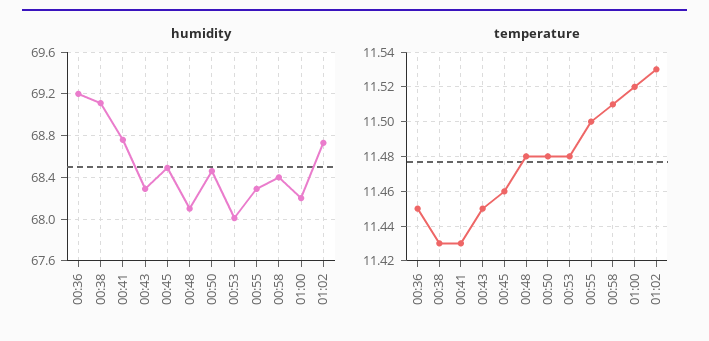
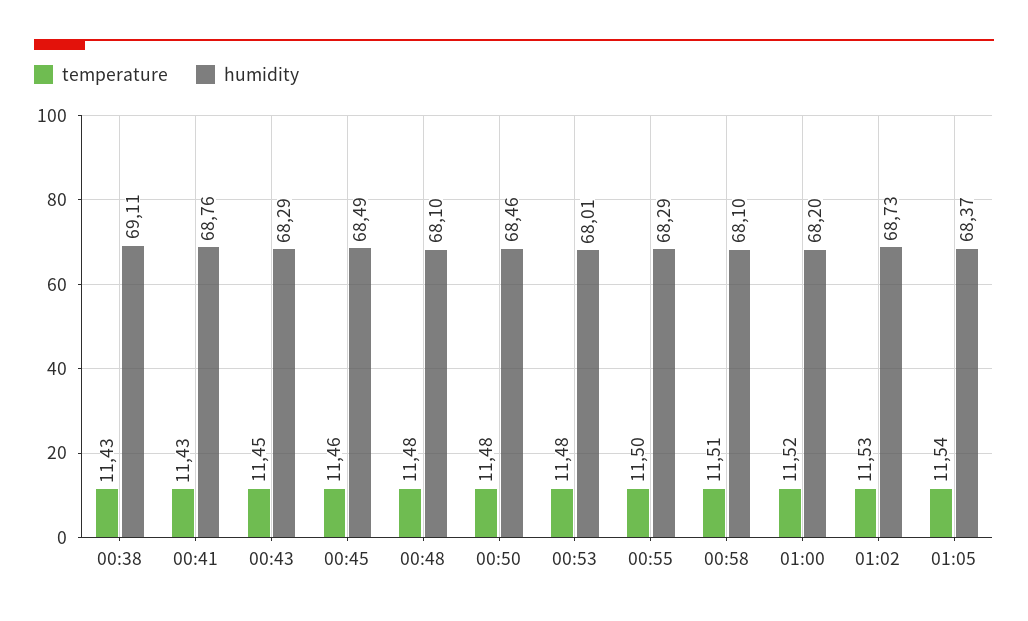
humidity, 00:36: 69.2 -> none
humidity, 00:58: 68.4 -> 68.1
temperature, 00:36: 11.45 -> none
temperature, 01:05: none -> 11.54
humidity, 01:05: none -> 68.37

